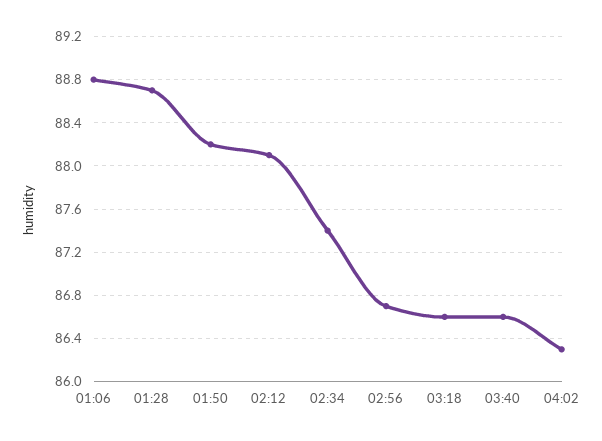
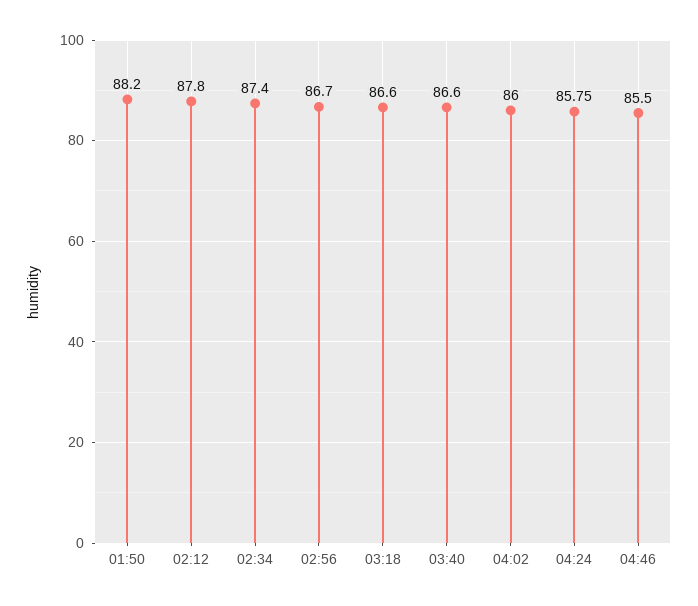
01:06: 88.8 -> none
01:28: 88.7 -> none
02:12: 88.1 -> 87.8
04:02: 86.3 -> 86
04:24: none -> 85.75
04:46: none -> 85.5

